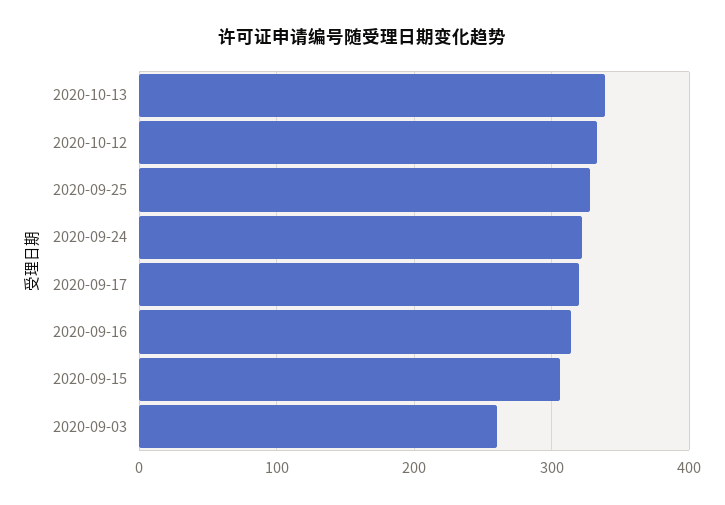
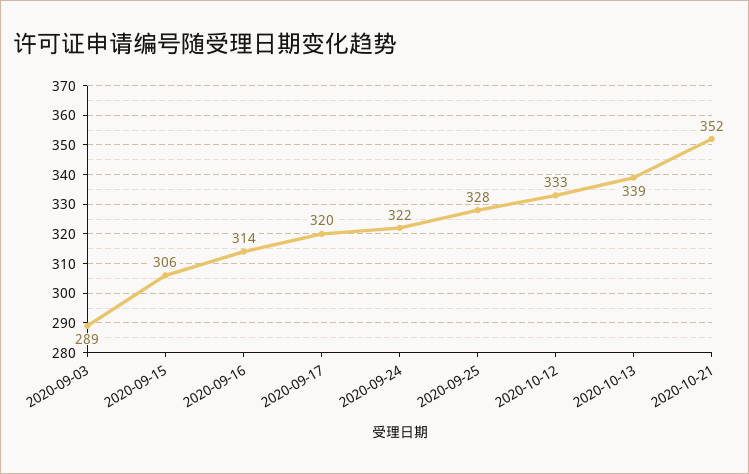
2020-09-03: 260 -> 289
2020-10-21: none -> 352

